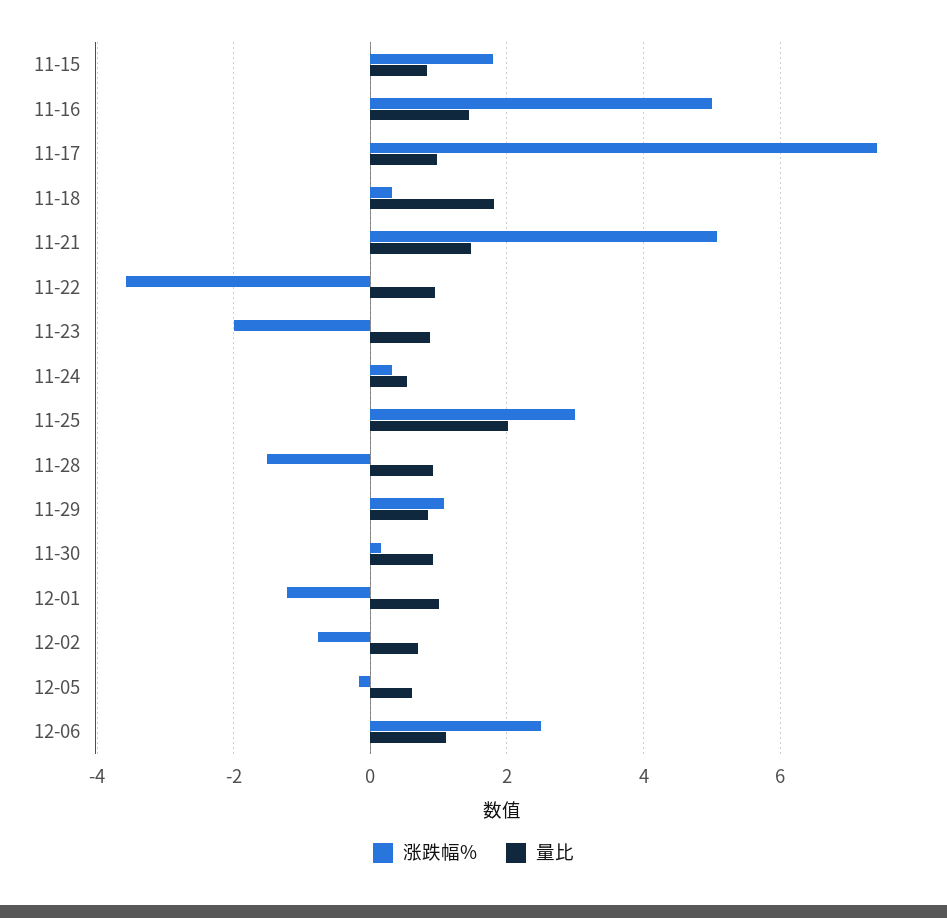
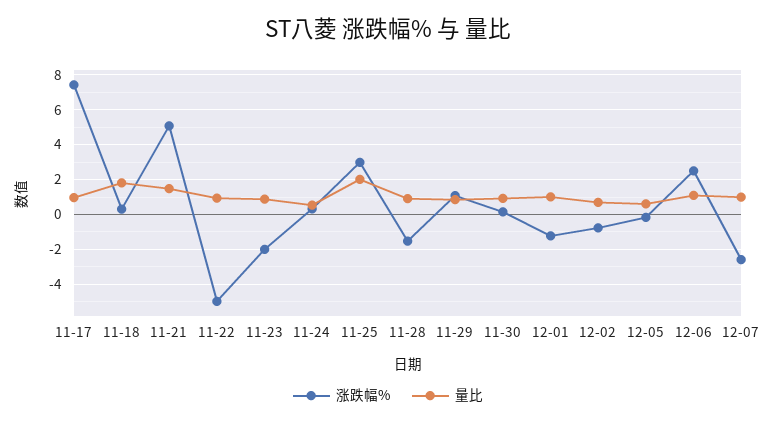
涨跌幅%, 11-15: 1.8 -> none
量比, 11-15: 0.8 -> none
涨跌幅%, 11-16: 5 -> none
量比, 11-16: 1.4 -> none
涨跌幅%, 11-22: -3.6 -> -5
涨跌幅%, 12-07: none -> -2.5
量比, 12-07: none -> 1

